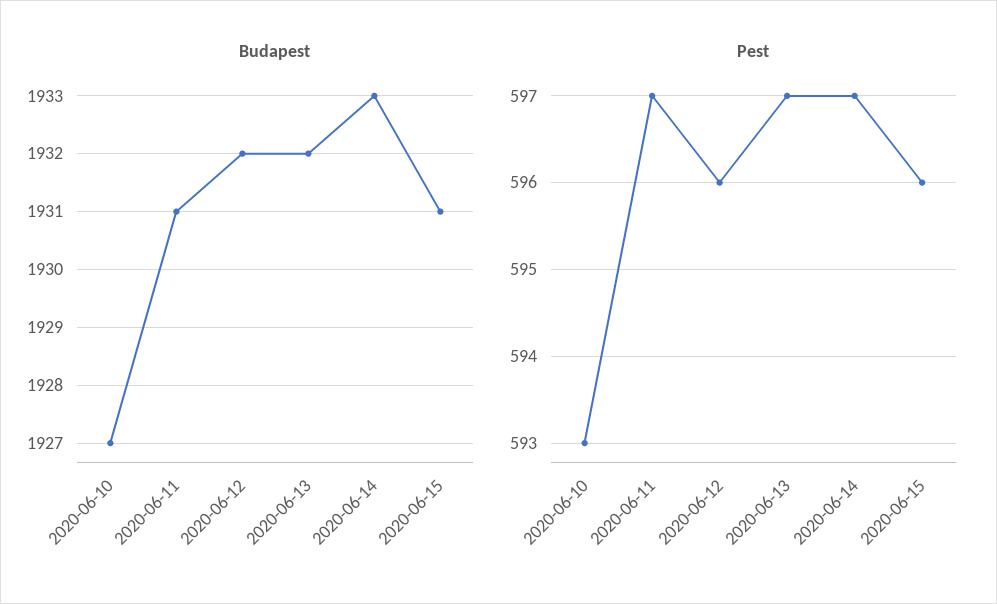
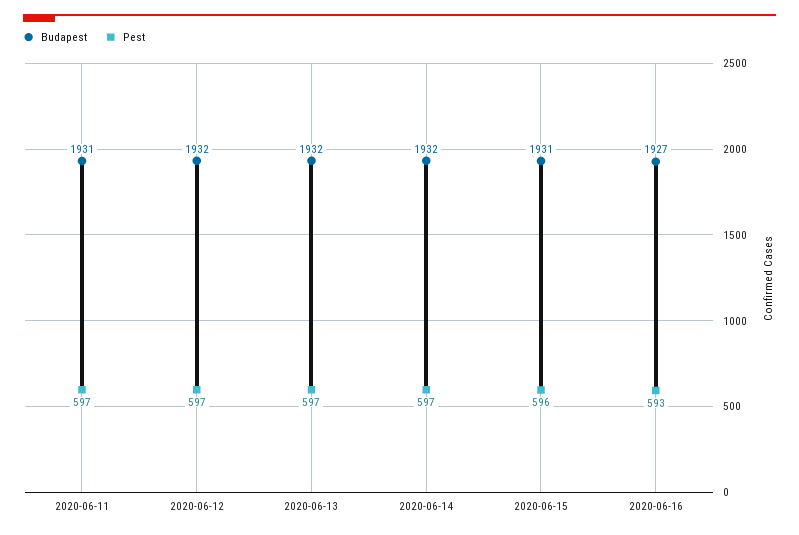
Budapest, 2020-06-10: 1927 -> none
Budapest, 2020-06-14: 1933 -> 1932
Pest, 2020-06-10: 593 -> none
Pest, 2020-06-12: 596 -> 597
Budapest, 2020-06-16: none -> 1927
Pest, 2020-06-16: none -> 593

